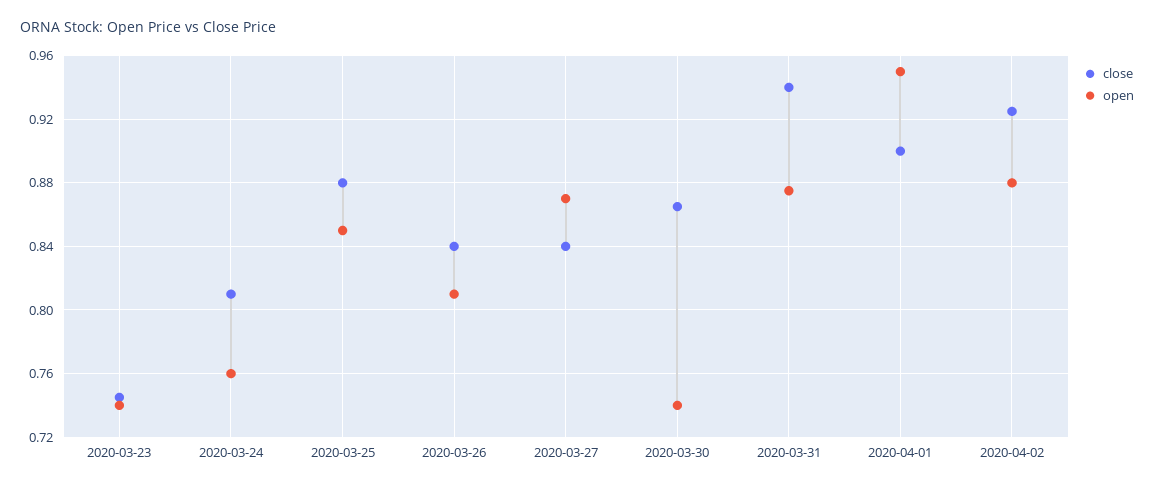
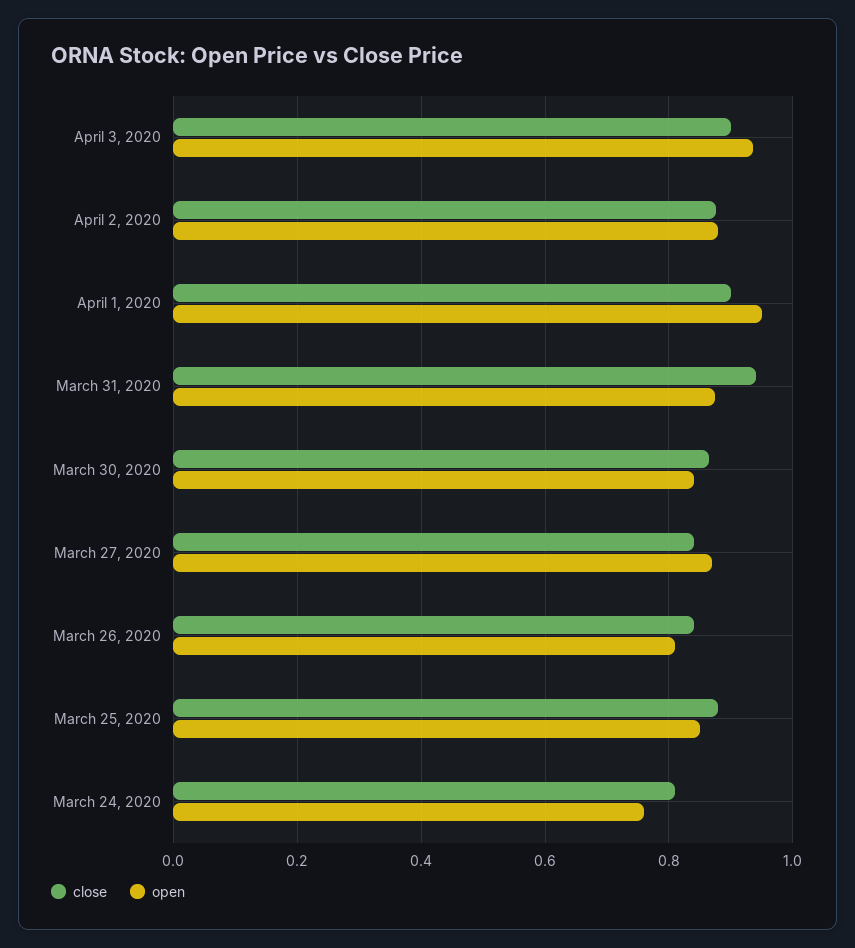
close, 2020-03-23: 0.745 -> none
open, 2020-03-23: 0.74 -> none
open, 2020-03-30: 0.74 -> 0.84
close, 2020-04-02: 0.925 -> 0.88
close, April 3, 2020: none -> 0.9
open, April 3, 2020: none -> 0.94

